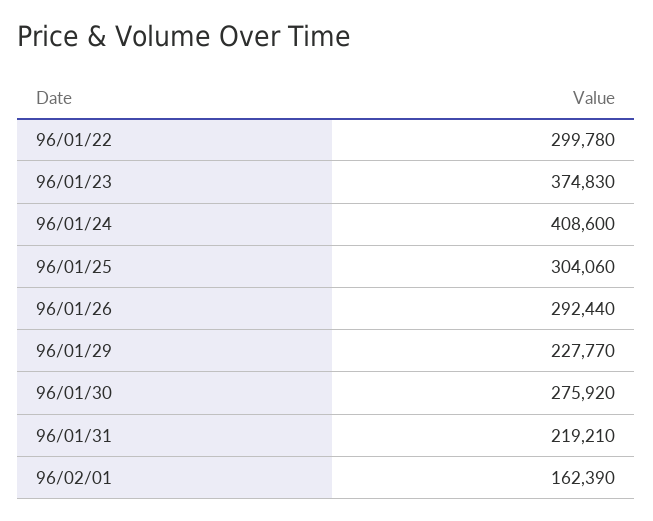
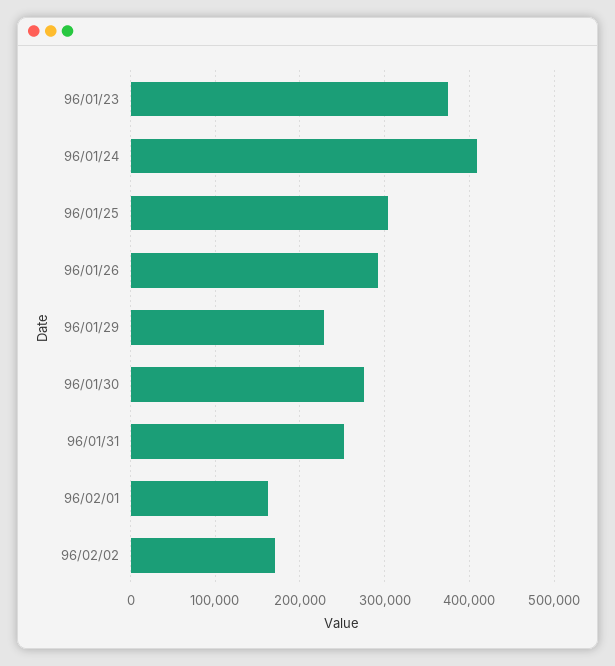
96/01/22: 299780 -> none
96/01/31: 219210 -> 250000
96/02/02: none -> 170000

